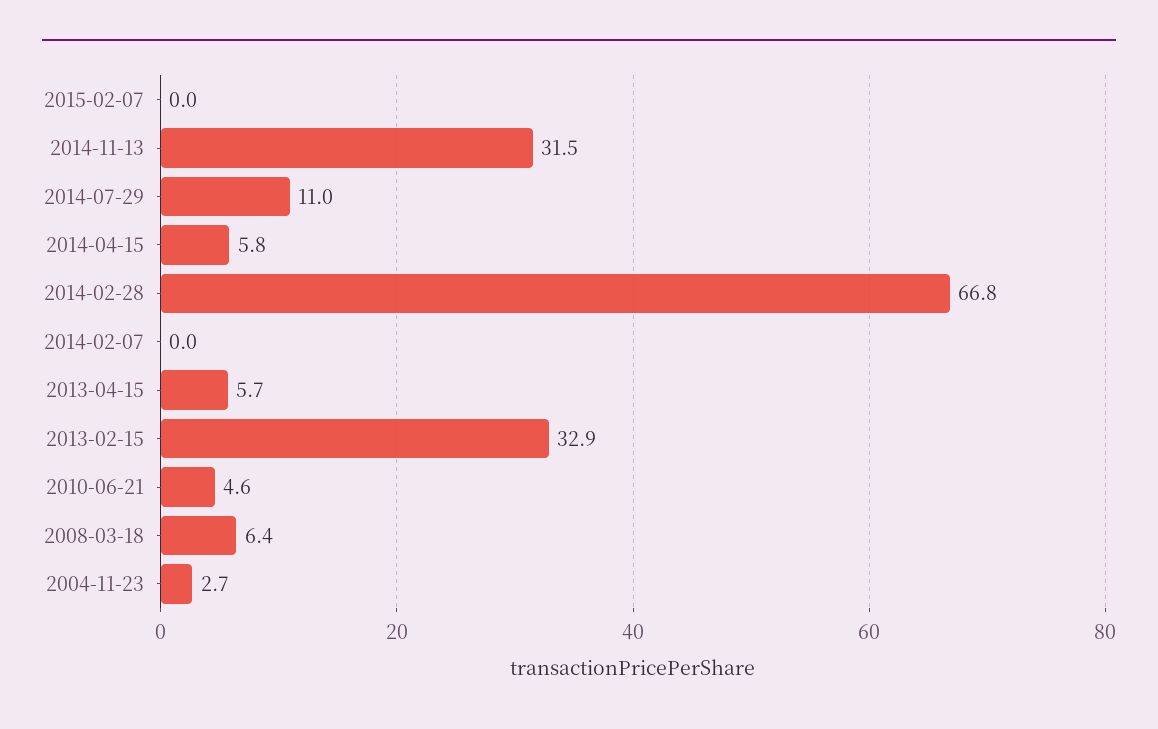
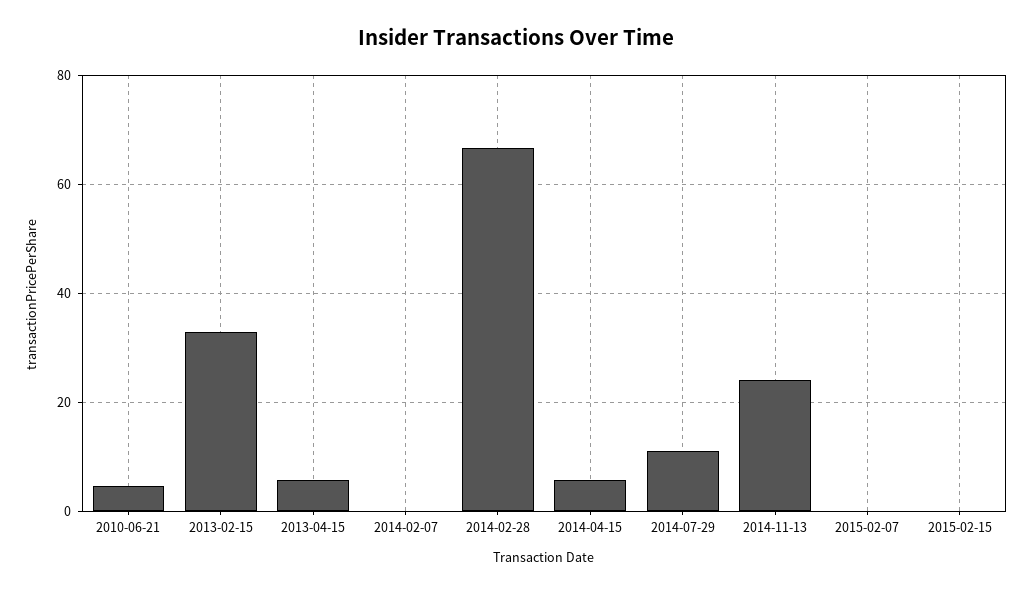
2014-11-13: 31.5 -> 24
2008-03-18: 6.4 -> none
2004-11-23: 2.7 -> none
2015-02-15: none -> 0

